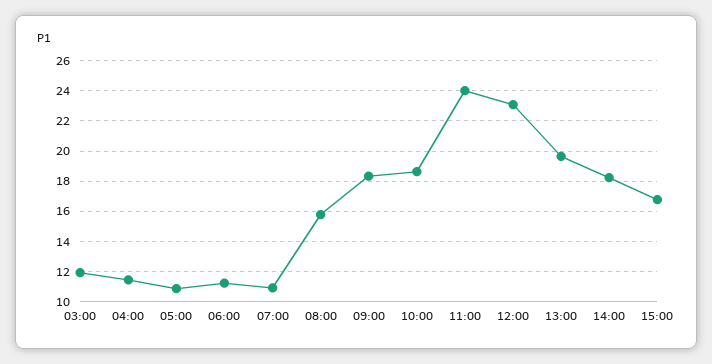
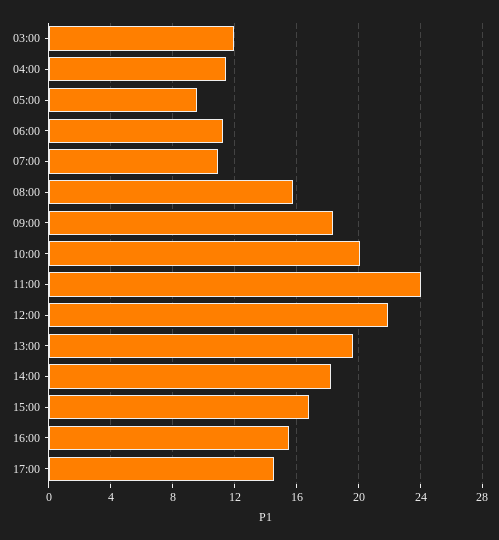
05:00: 11 -> 9.5
10:00: 18.5 -> 20
12:00: 23 -> 22
16:00: none -> 15.5
17:00: none -> 14.5

